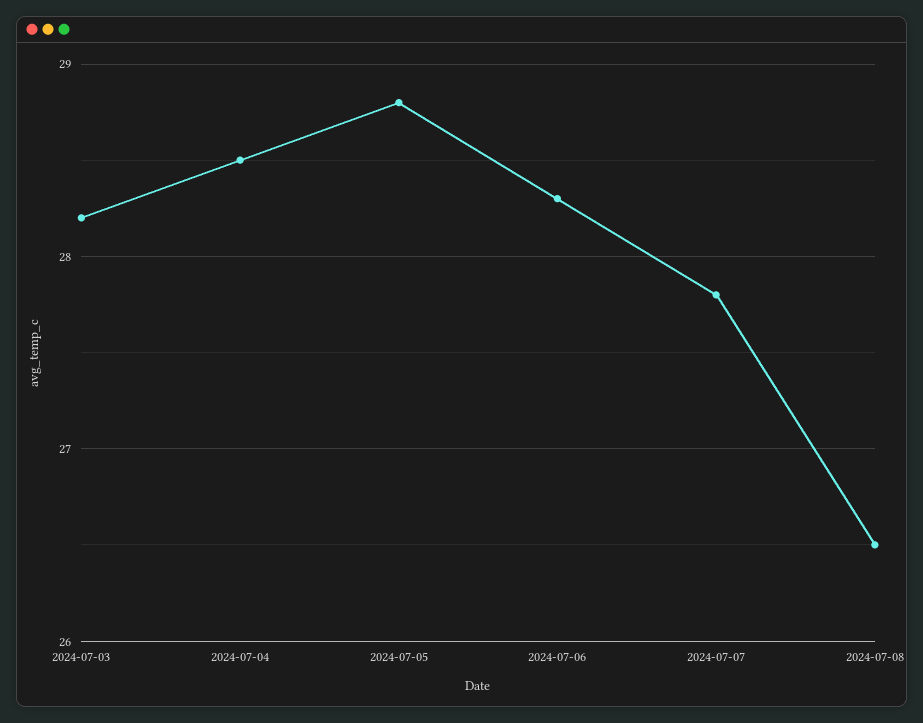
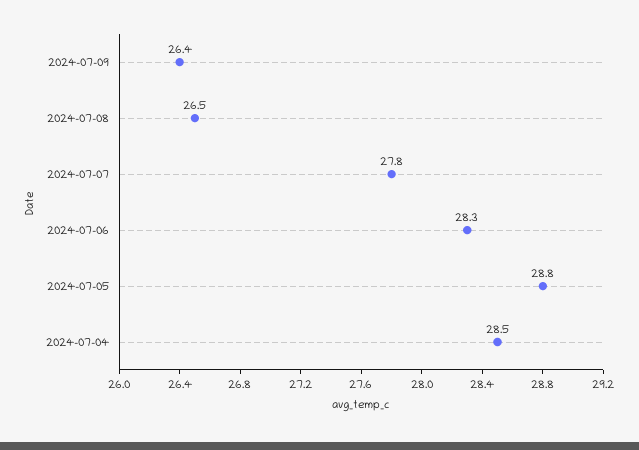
2024-07-03: 28.2 -> none
2024-07-09: none -> 26.4

